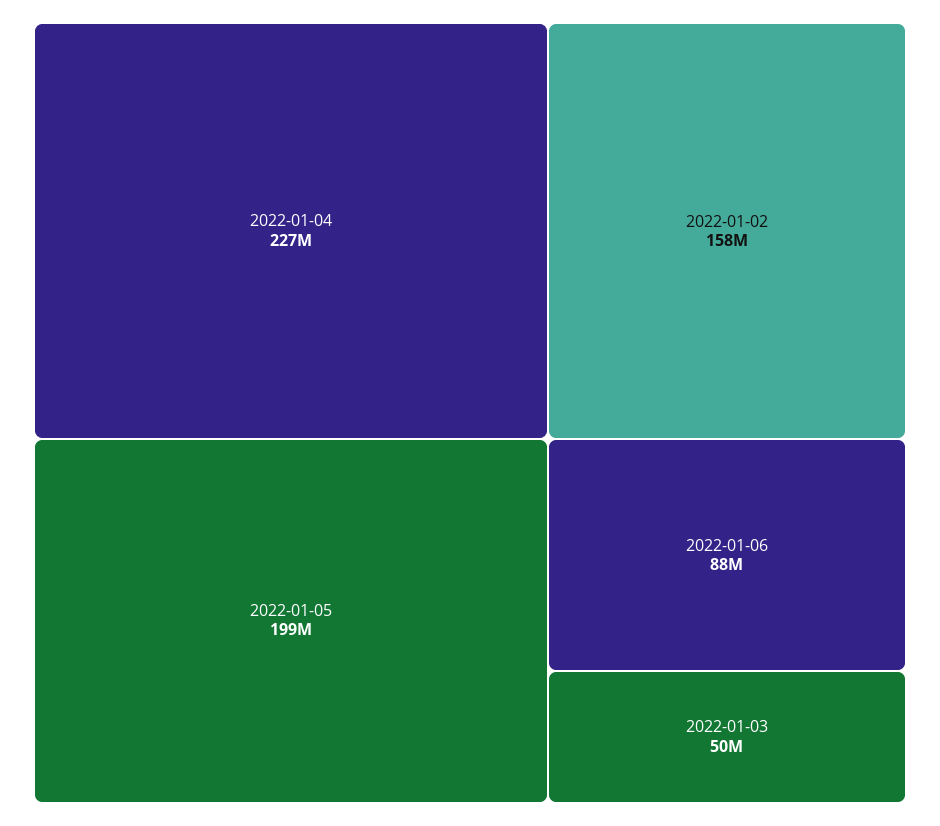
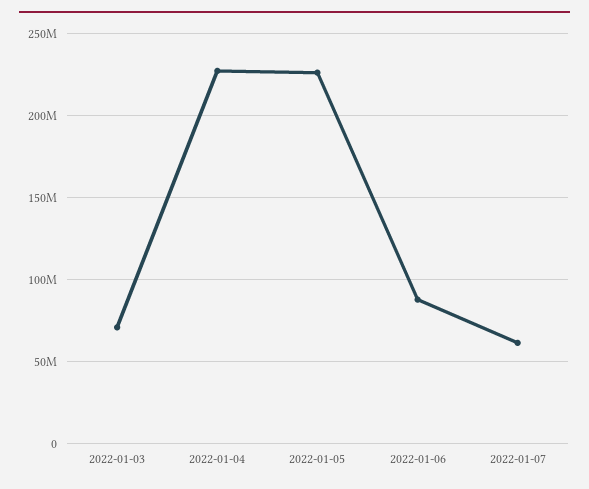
2022-01-05: 199000000 -> 225000000
2022-01-02: 158000000 -> none
2022-01-03: 50000000 -> 70000000
2022-01-07: none -> 60000000

